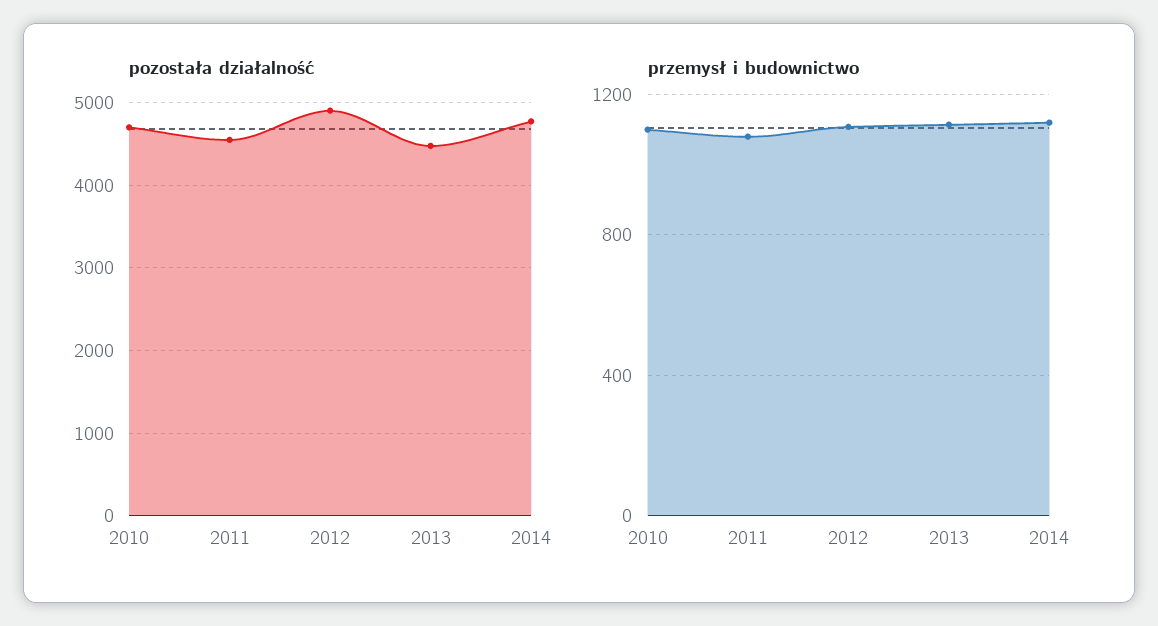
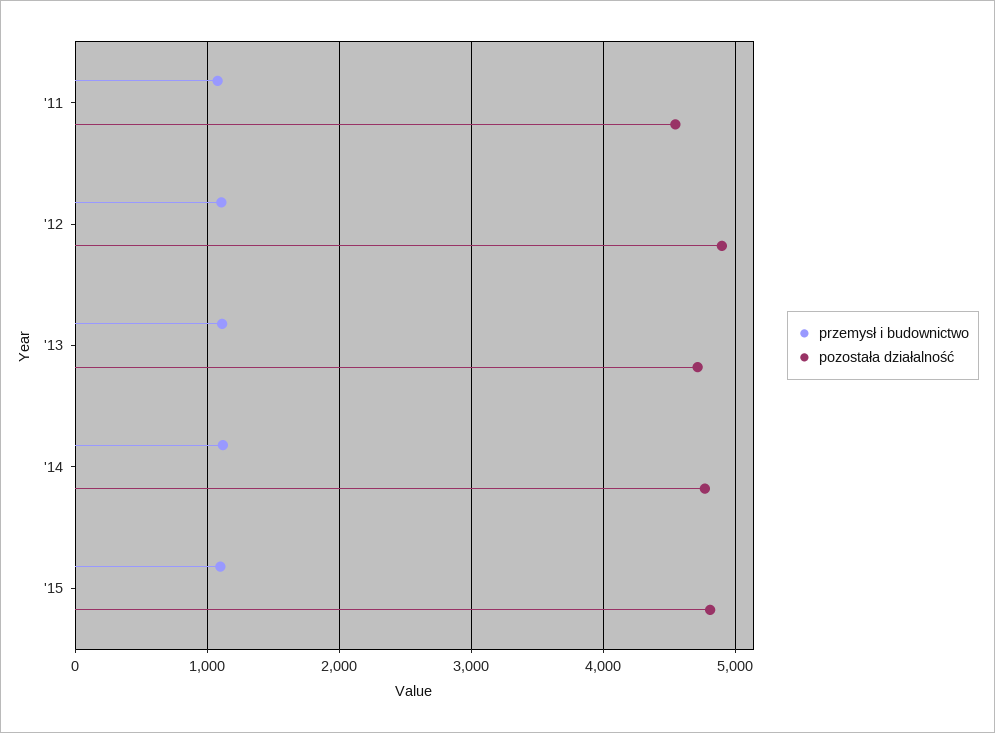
pozostała działalność, 2010: 4700 -> none
pozostała działalność, 2013: 4500 -> 4700
przemysł i budownictwo, 2010: 1100 -> none
przemysł i budownictwo, '15: none -> 1100
pozostała działalność, '15: none -> 4800

